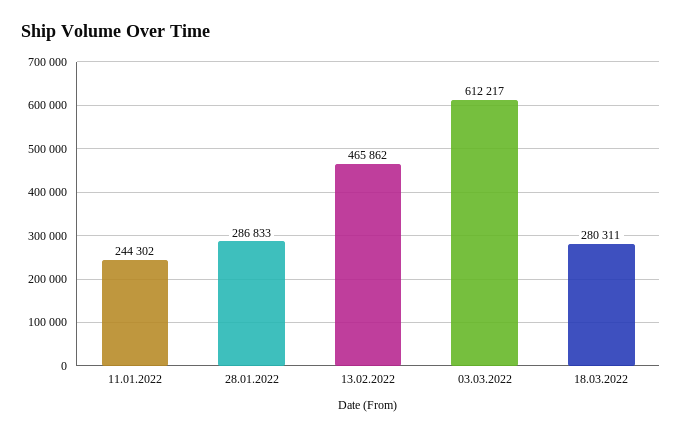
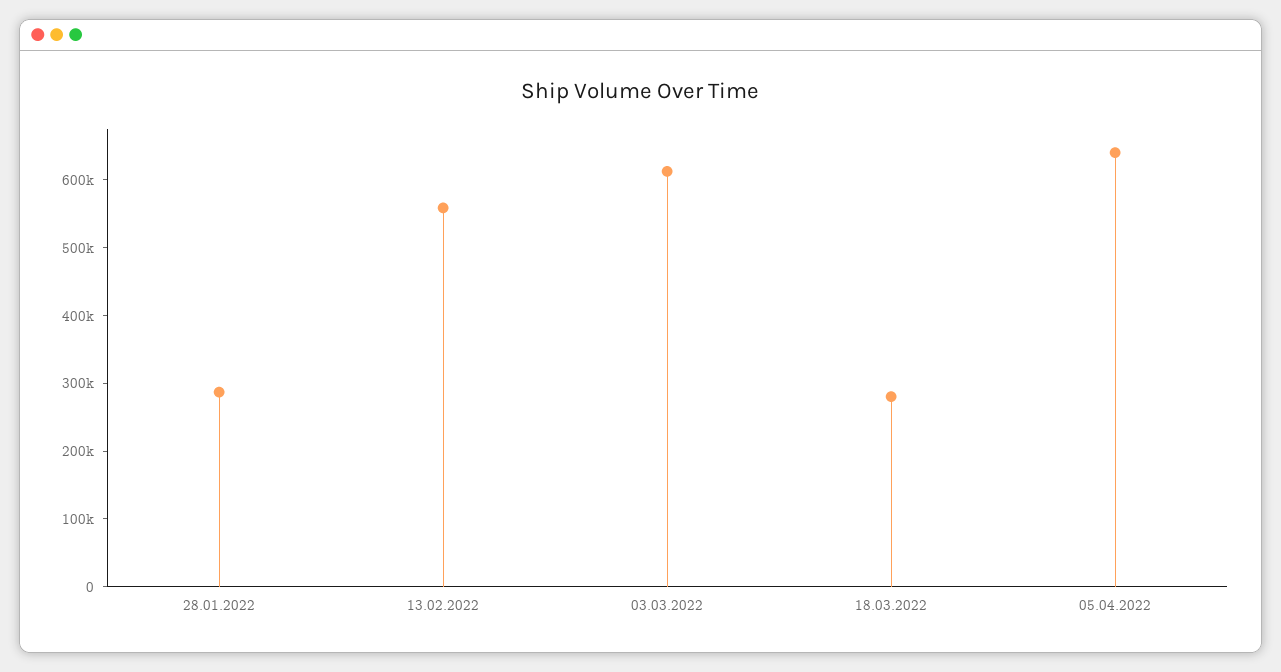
11.01.2022: 244302 -> none
13.02.2022: 465862 -> 560000
05.04.2022: none -> 640000

